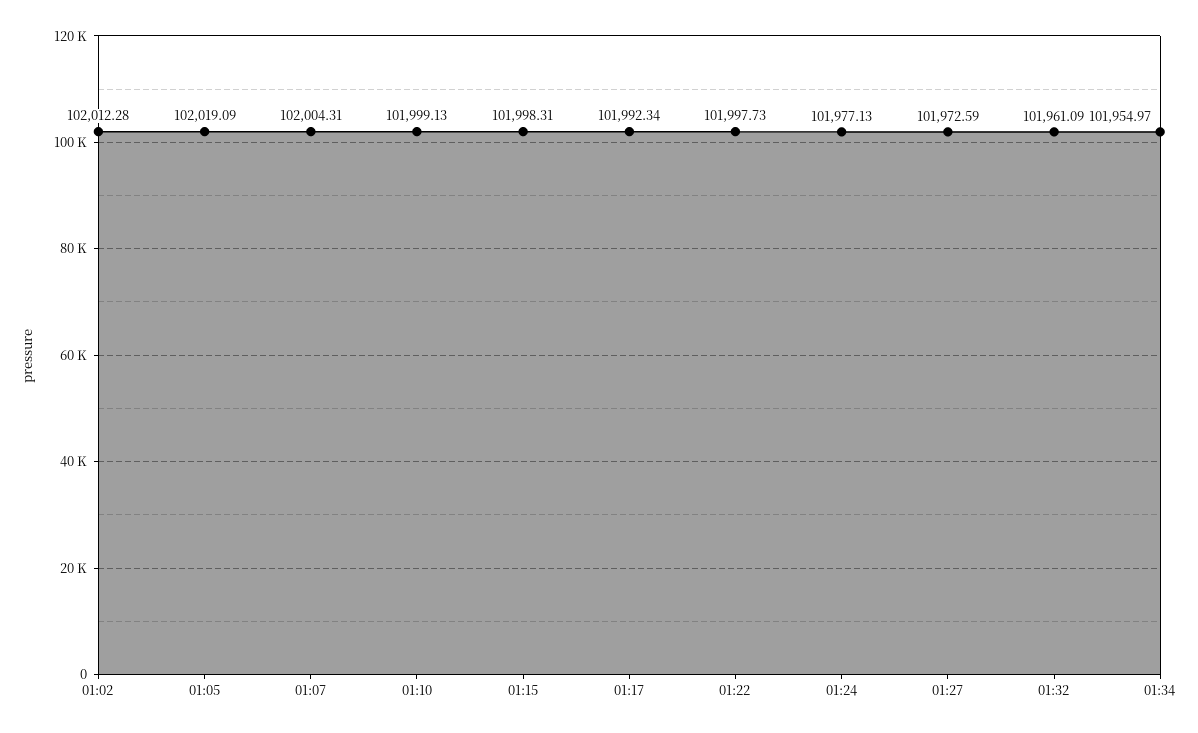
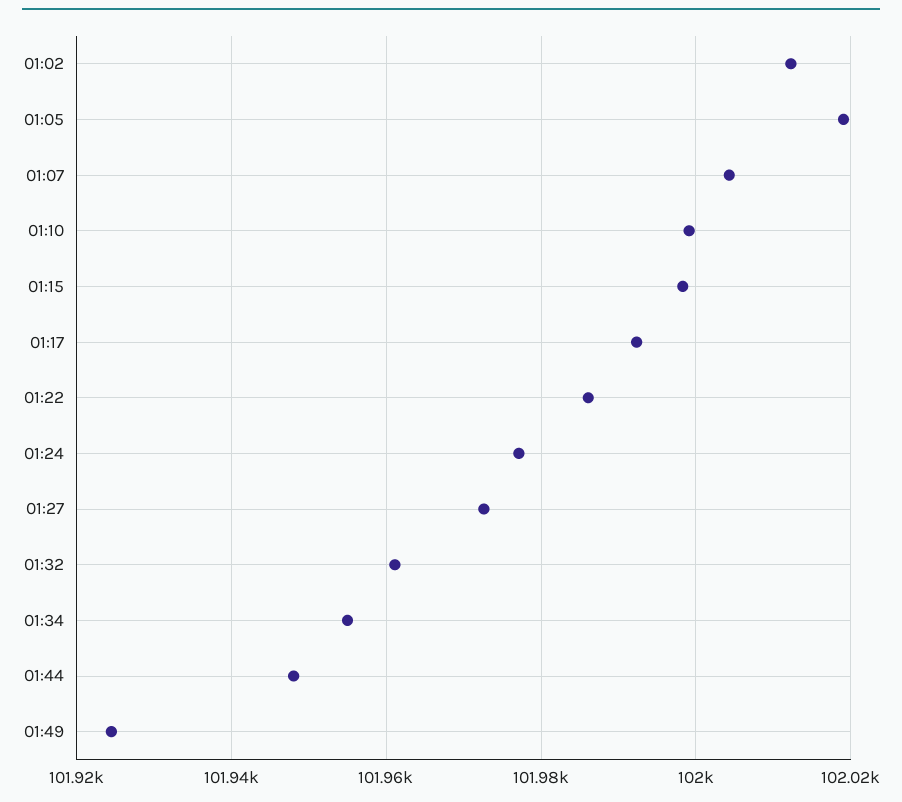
01:22: 101997.73 -> 101986
01:44: none -> 101948
01:49: none -> 101924

